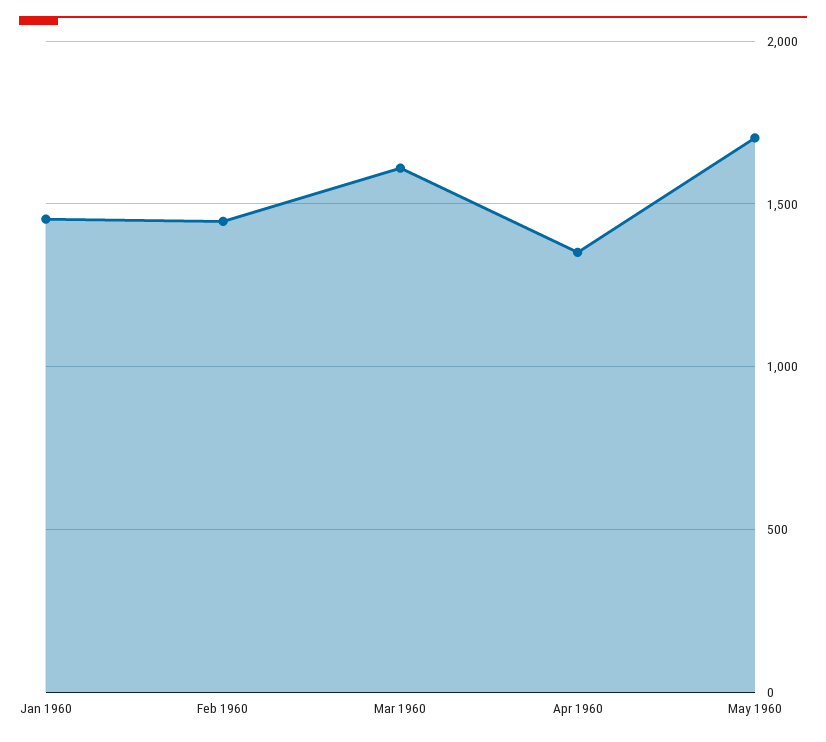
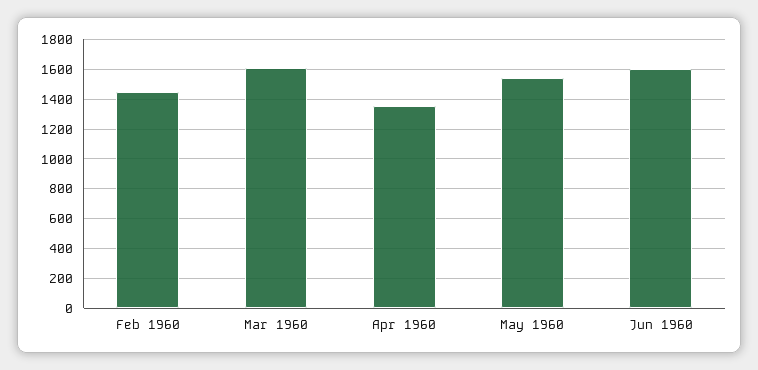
Jan 1960: 1450 -> none
May 1960: 1700 -> 1550
Jun 1960: none -> 1600

